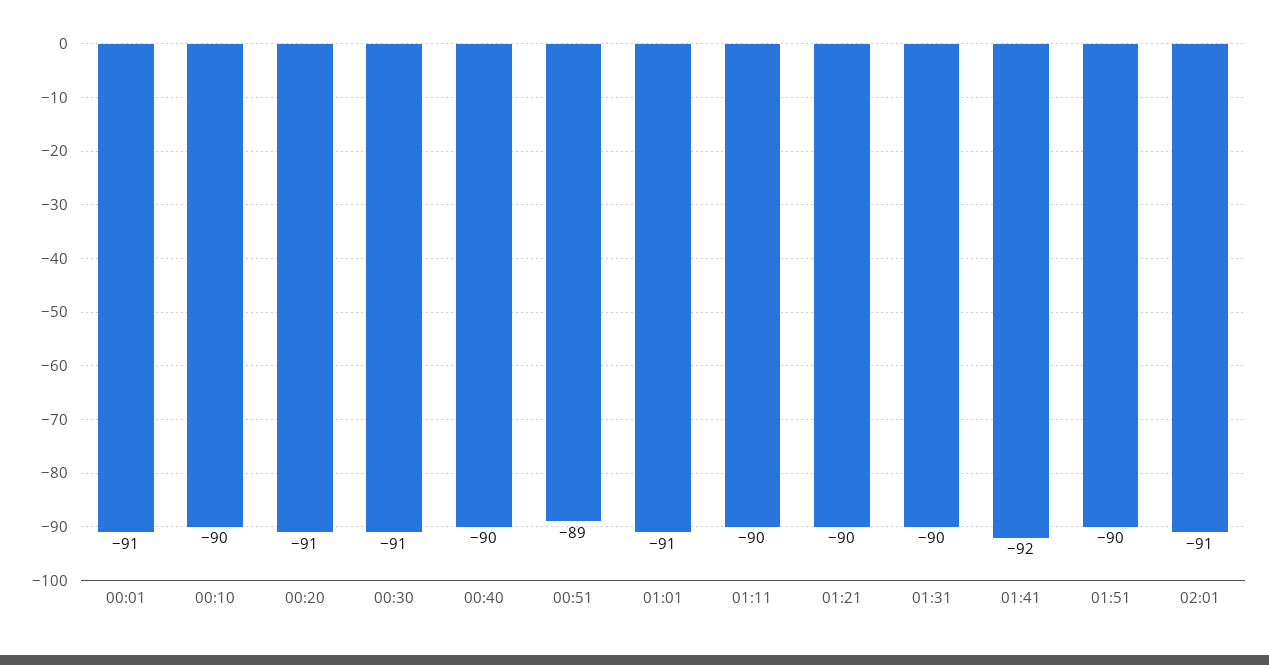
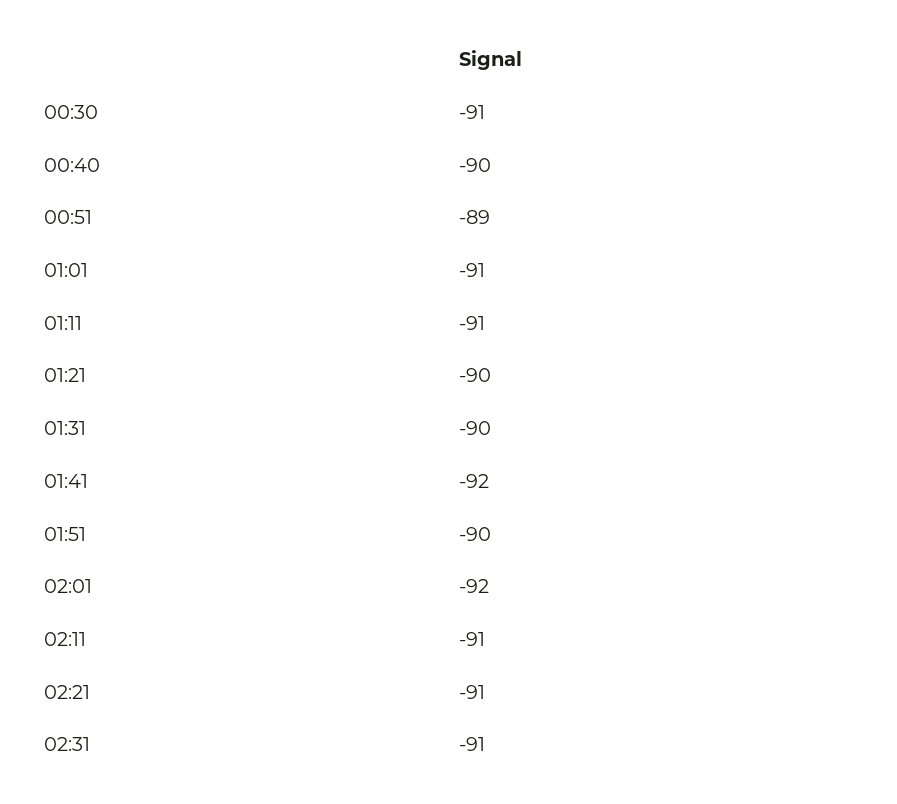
00:01: -91 -> none
00:10: -90 -> none
00:20: -91 -> none
01:11: -90 -> -91
02:01: -91 -> -92
02:11: none -> -91
02:21: none -> -91
02:31: none -> -91

